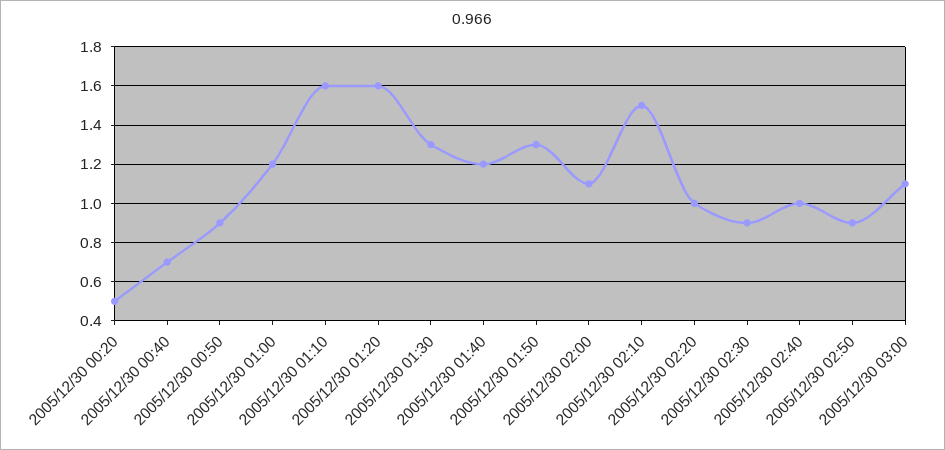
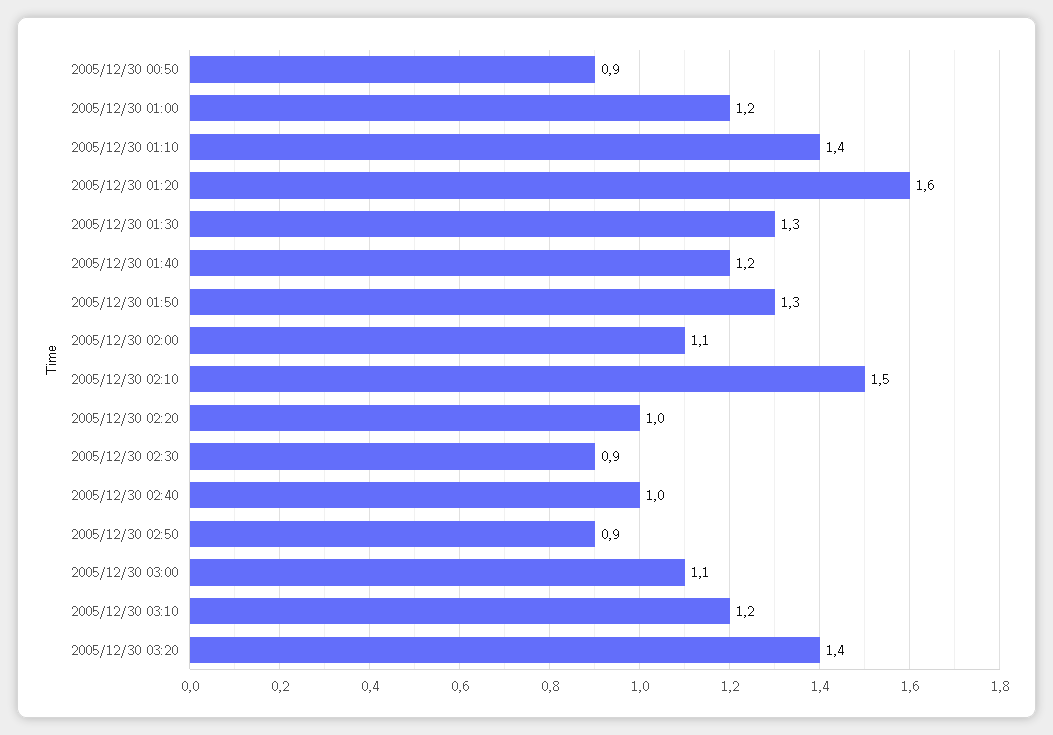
2005/12/30 00:20: 0.5 -> none
2005/12/30 00:40: 0.7 -> none
2005/12/30 01:10: 1.6 -> 1.4
2005/12/30 03:10: none -> 1.2
2005/12/30 03:20: none -> 1.4

